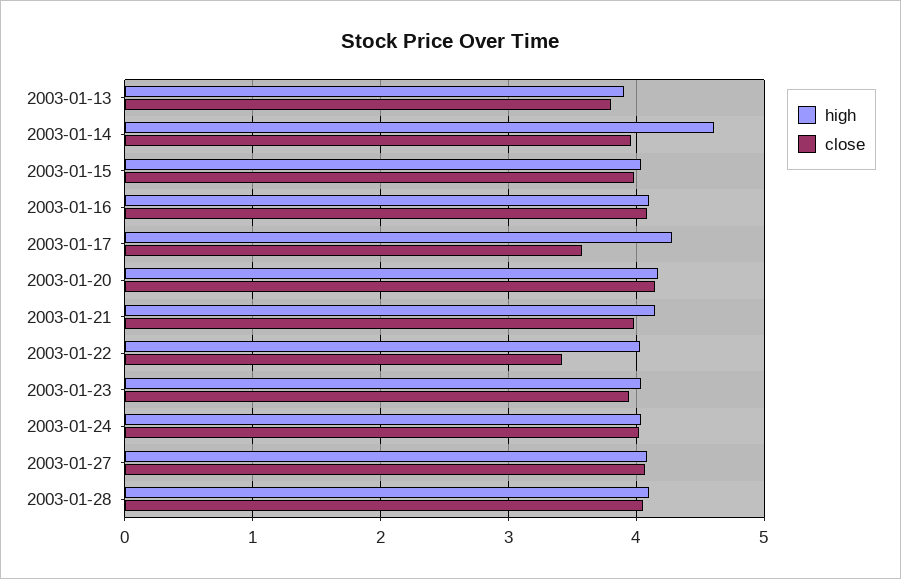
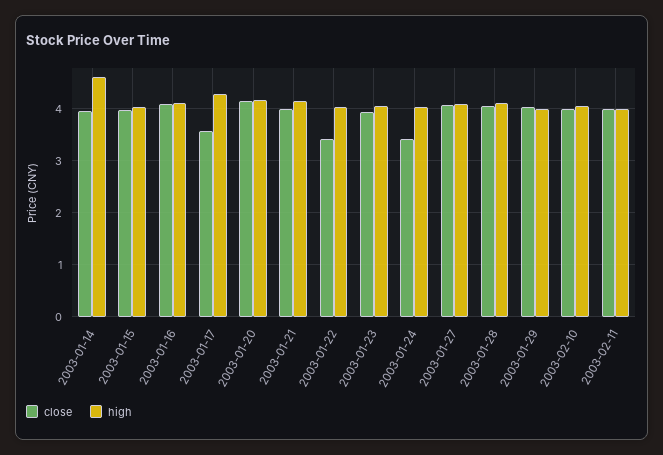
high, 2003-01-13: 3.9 -> none
close, 2003-01-13: 3.8 -> none
close, 2003-01-24: 4 -> 3.4
close, 2003-01-29: none -> 4
high, 2003-01-29: none -> 4
close, 2003-02-10: none -> 4
high, 2003-02-10: none -> 4
close, 2003-02-11: none -> 4
high, 2003-02-11: none -> 4

